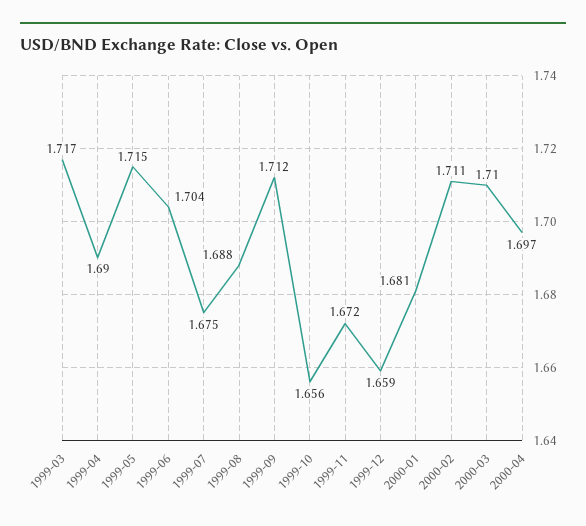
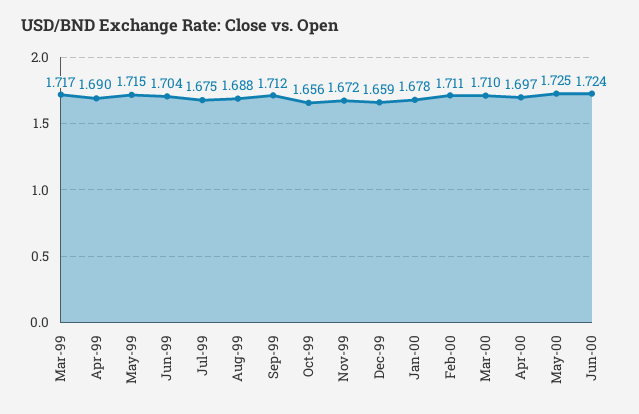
2000-01: 1.681 -> 1.678
May-00: none -> 1.725
Jun-00: none -> 1.724

